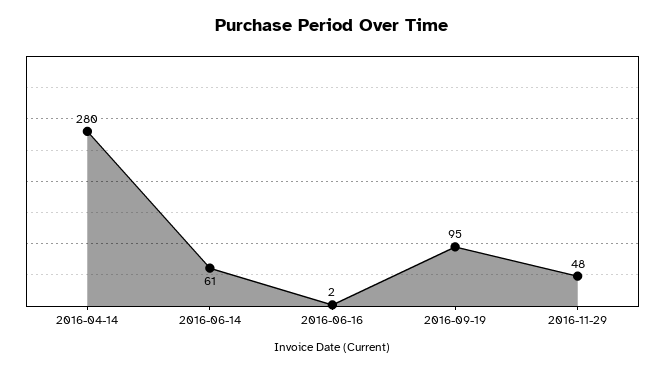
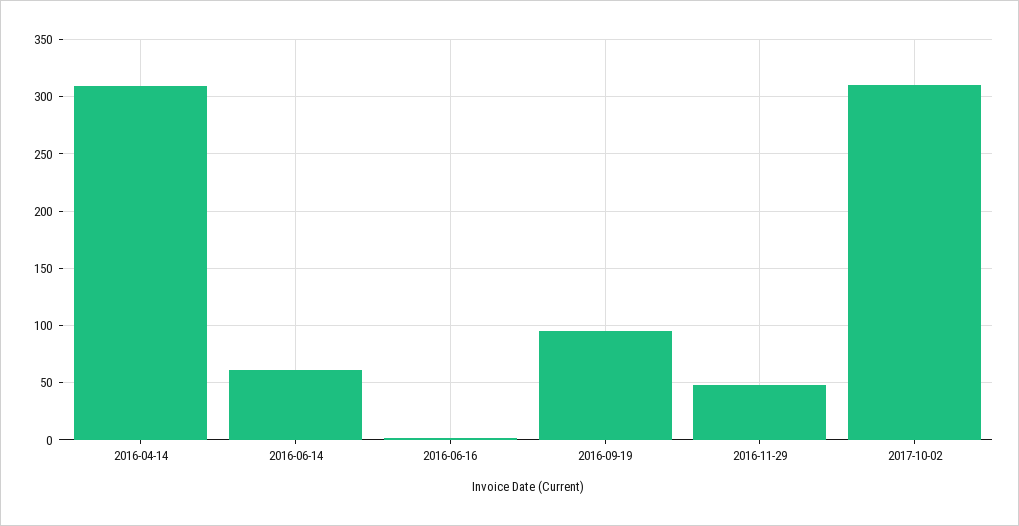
2016-04-14: 280 -> 310
2017-10-02: none -> 310

